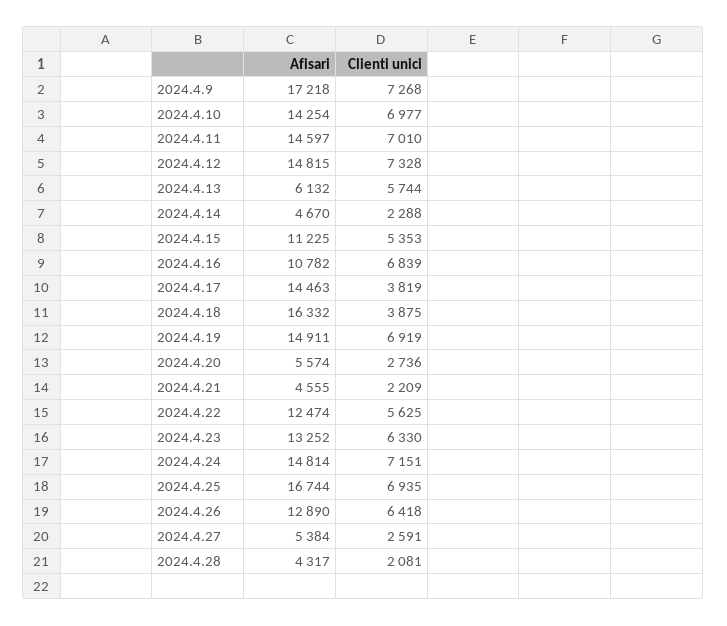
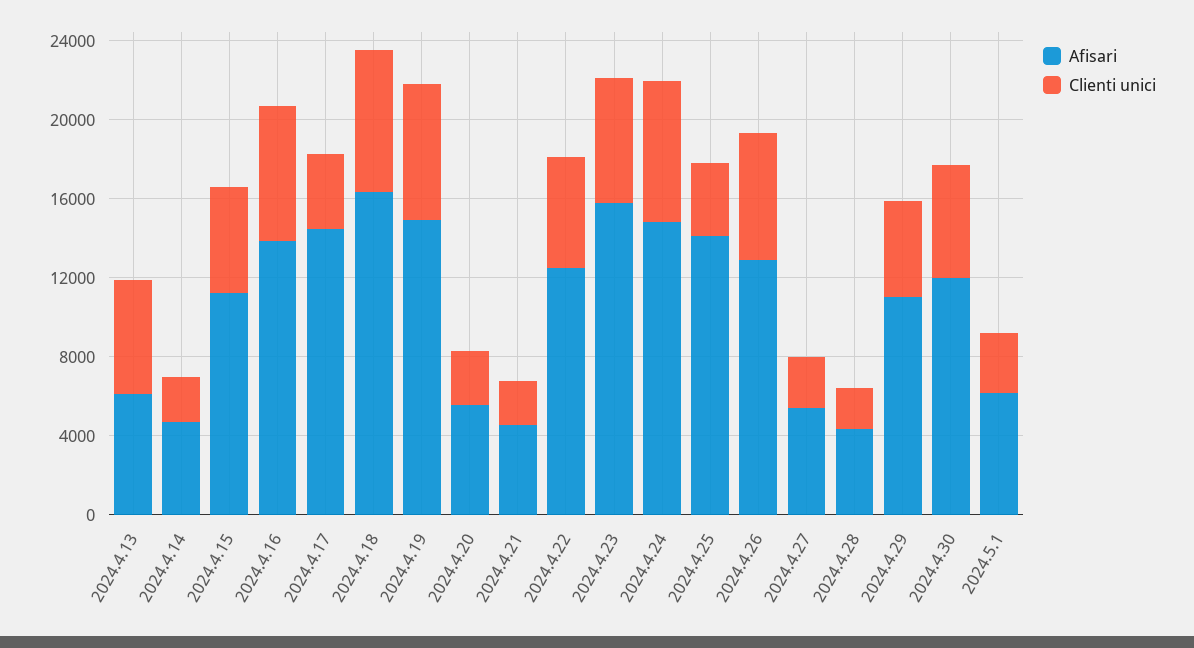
Afisari, 2024.4.9: 17218 -> none
Clienti unici, 2024.4.9: 7268 -> none
Afisari, 2024.4.10: 14254 -> none
Clienti unici, 2024.4.10: 6977 -> none
Afisari, 2024.4.11: 14597 -> none
Clienti unici, 2024.4.11: 7010 -> none
Afisari, 2024.4.12: 14815 -> none
Clienti unici, 2024.4.12: 7328 -> none
Afisari, 2024.4.16: 10782 -> 14000
Clienti unici, 2024.4.18: 3875 -> 7000
Afisari, 2024.4.23: 13252 -> 16000
Afisari, 2024.4.25: 16744 -> 14000
Clienti unici, 2024.4.25: 6935 -> 4000
Afisari, 2024.4.29: none -> 11000
Clienti unici, 2024.4.29: none -> 5000
Afisari, 2024.4.30: none -> 12000
Clienti unici, 2024.4.30: none -> 6000
Afisari, 2024.5.1: none -> 6000
Clienti unici, 2024.5.1: none -> 3000

